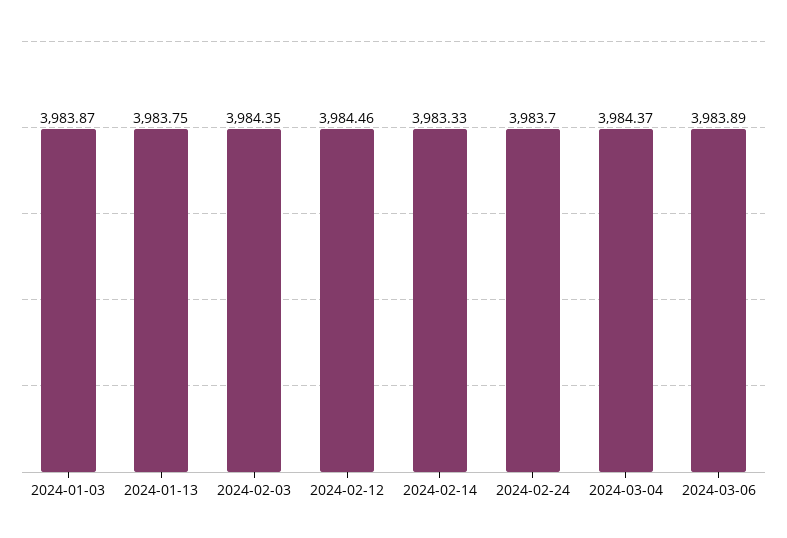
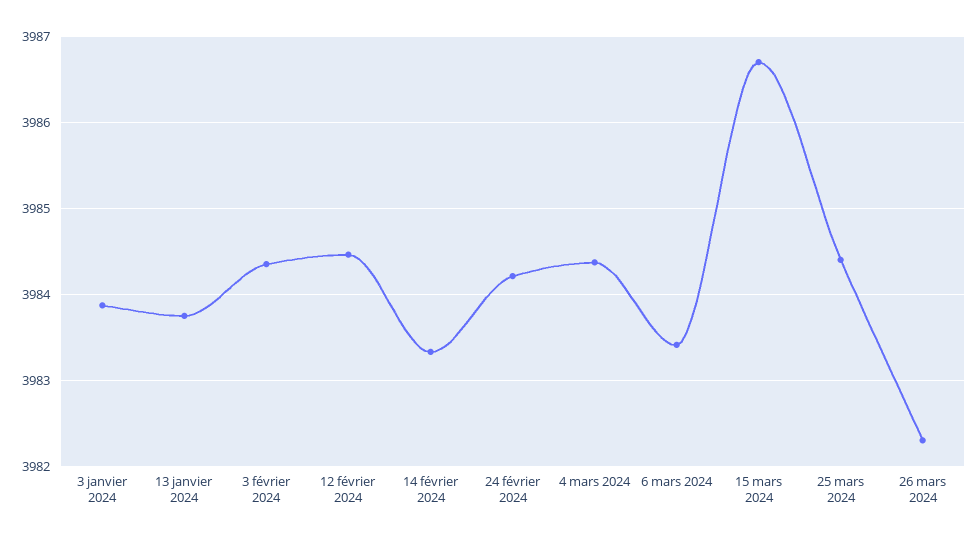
2024-02-24: 3983.7 -> 3984.2
2024-03-06: 3983.89 -> 3983.4
15 mars 2024: none -> 3986.7
25 mars 2024: none -> 3984.4
26 mars 2024: none -> 3982.3

